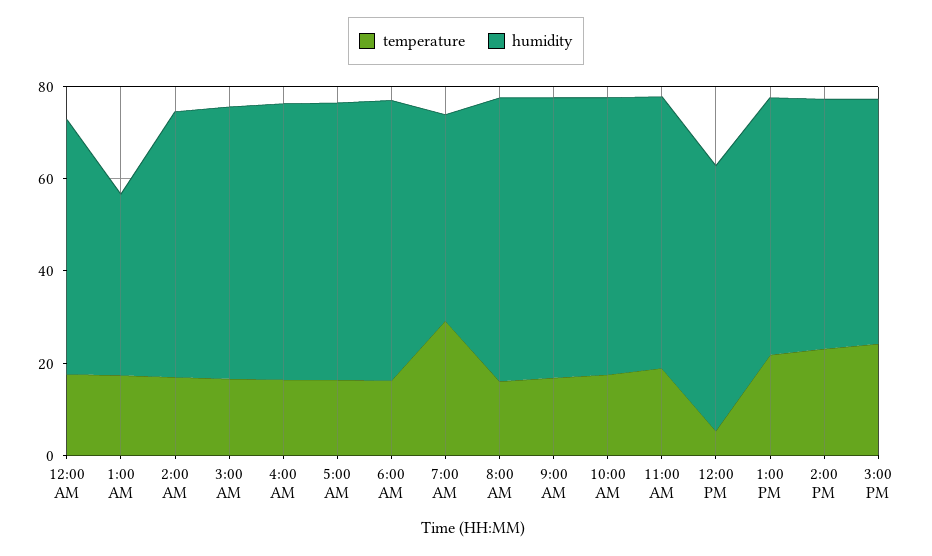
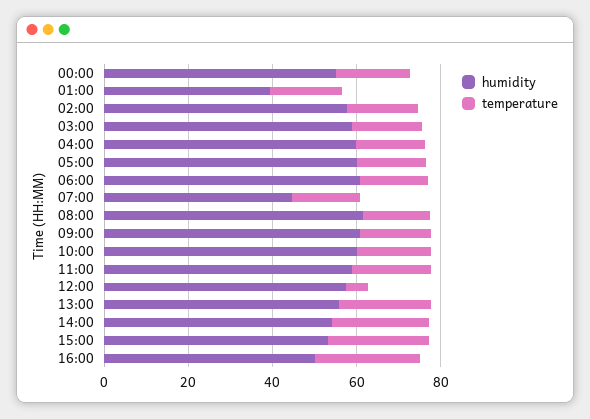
temperature, 7:00 AM: 30 -> 15
humidity, 16:00: none -> 50
temperature, 16:00: none -> 25

